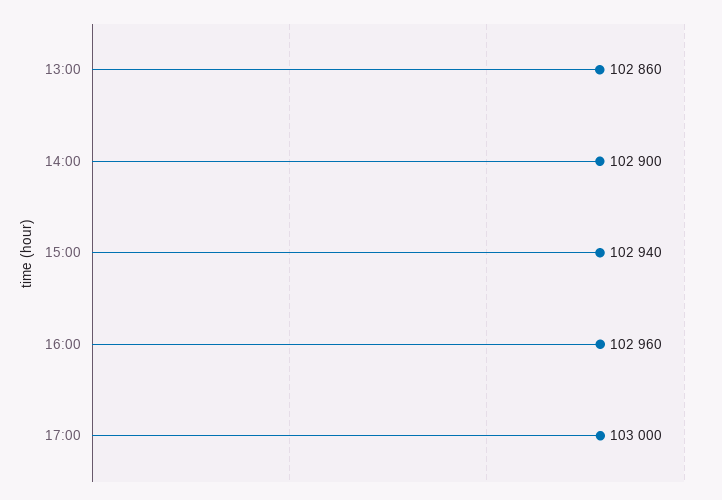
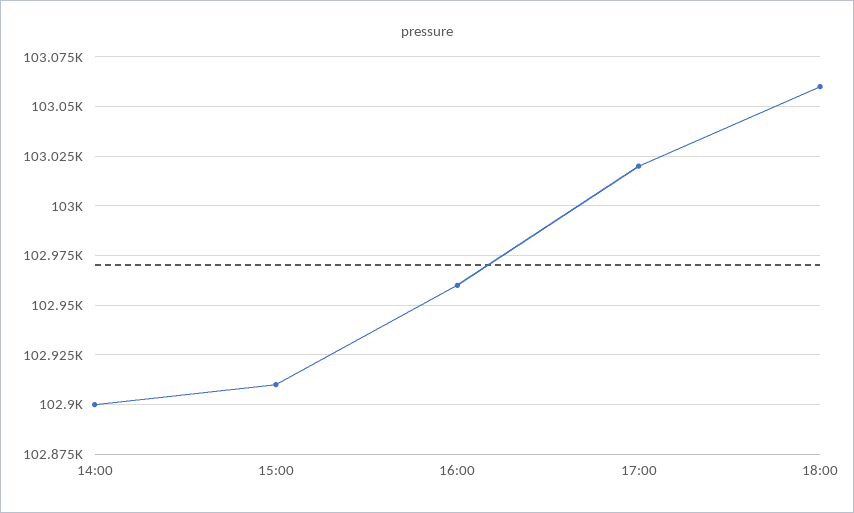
13:00: 102860 -> none
15:00: 102940 -> 102910
17:00: 103000 -> 103020
18:00: none -> 103060

